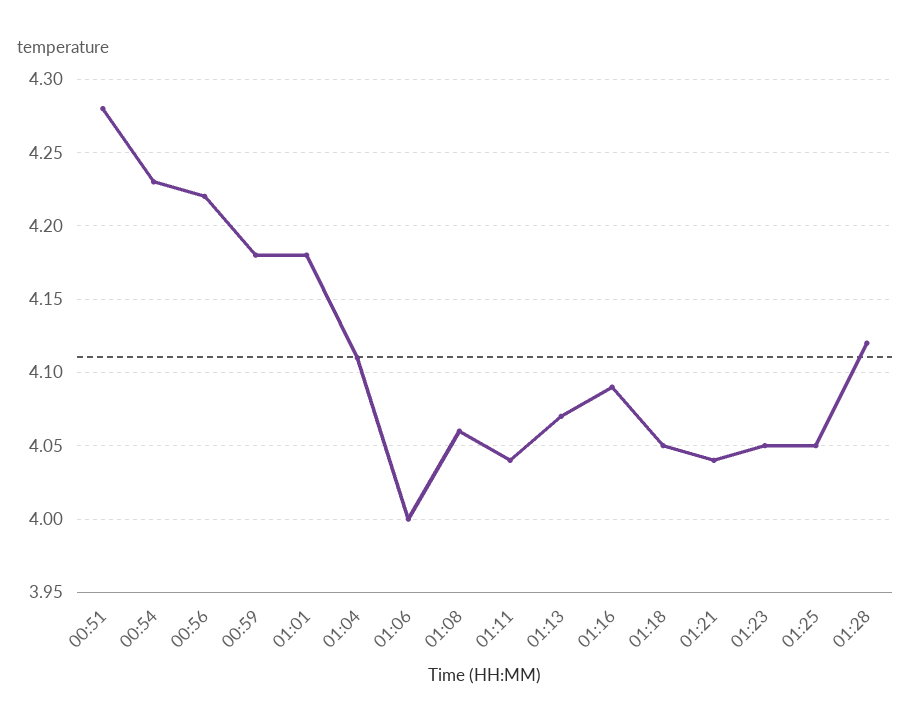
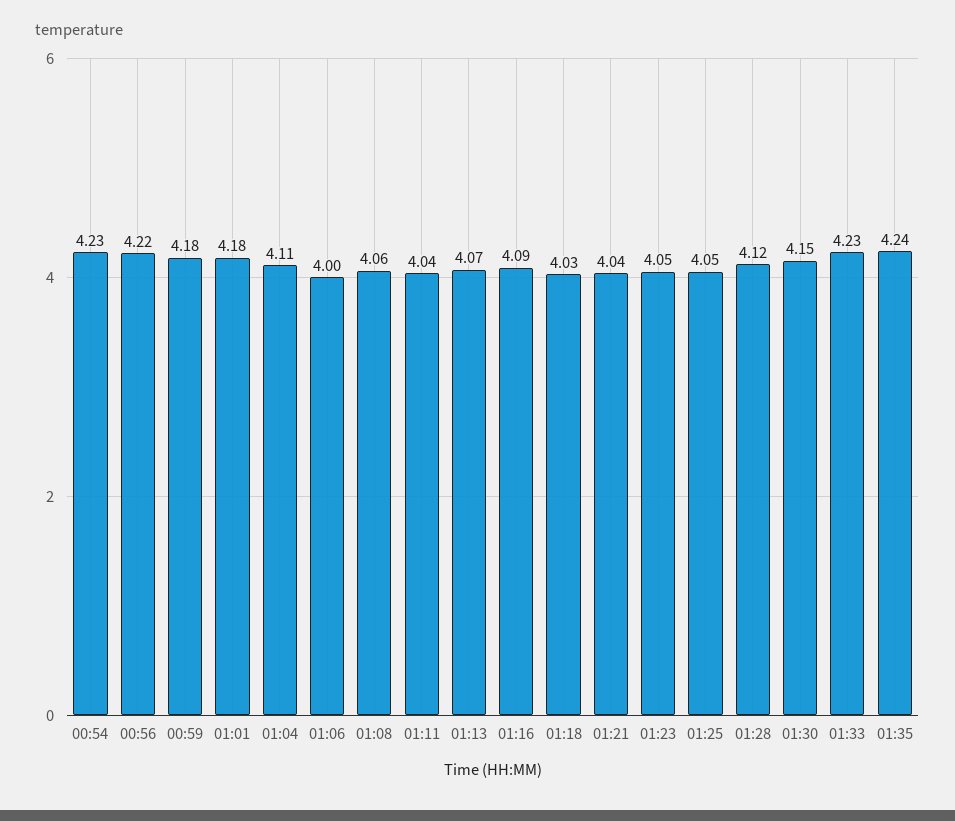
00:51: 4.28 -> none
01:18: 4.05 -> 4.03
01:30: none -> 4.15
01:33: none -> 4.23
01:35: none -> 4.24

